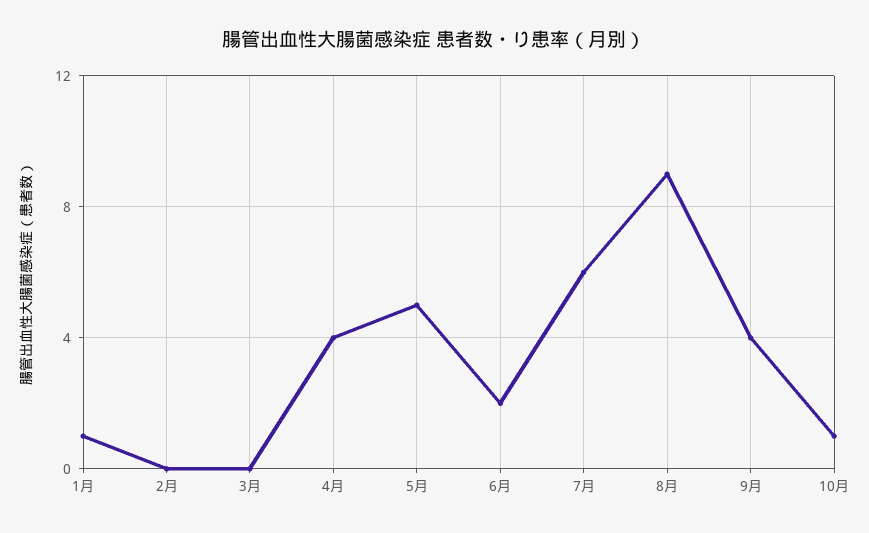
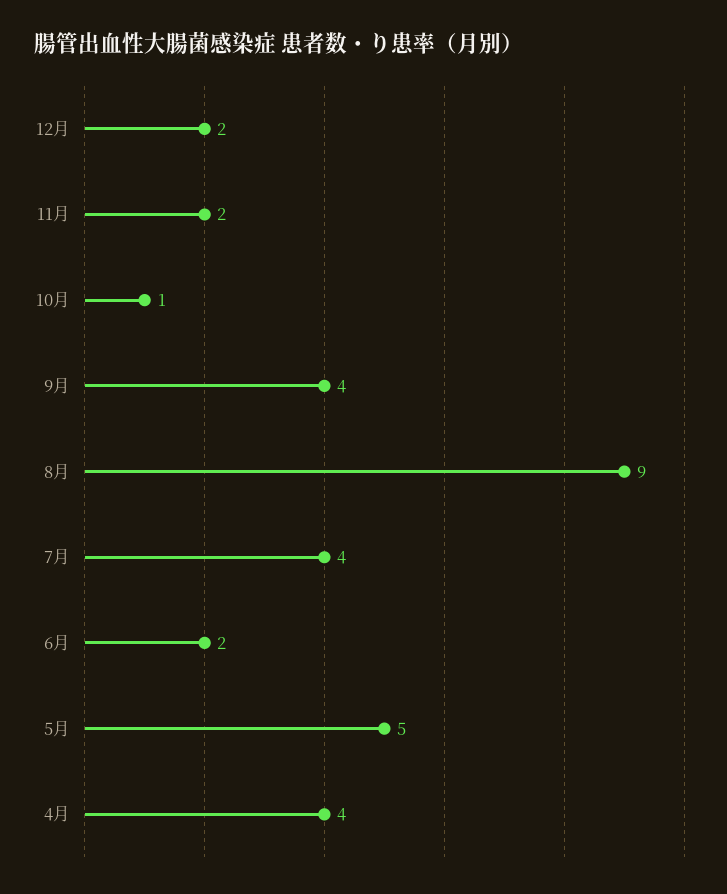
1月: 1 -> none
2月: 0 -> none
3月: 0 -> none
7月: 6 -> 4
12月: none -> 2
11月: none -> 2

